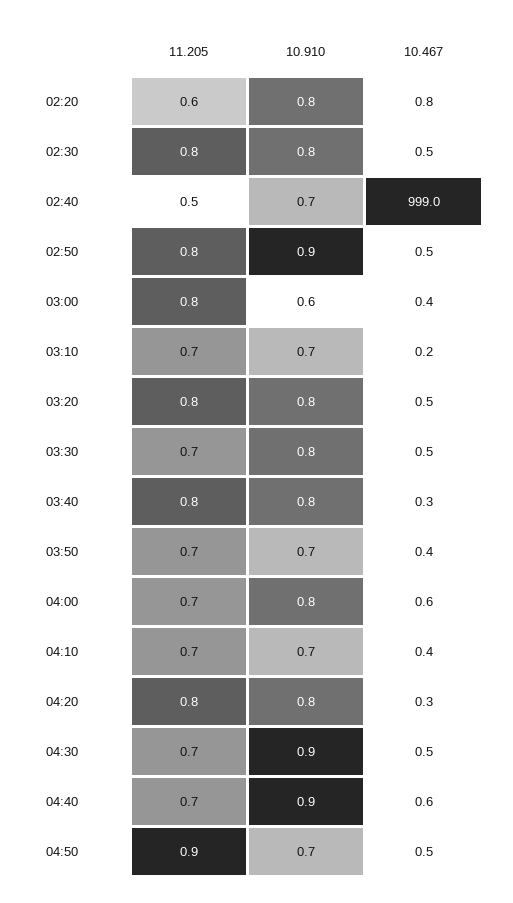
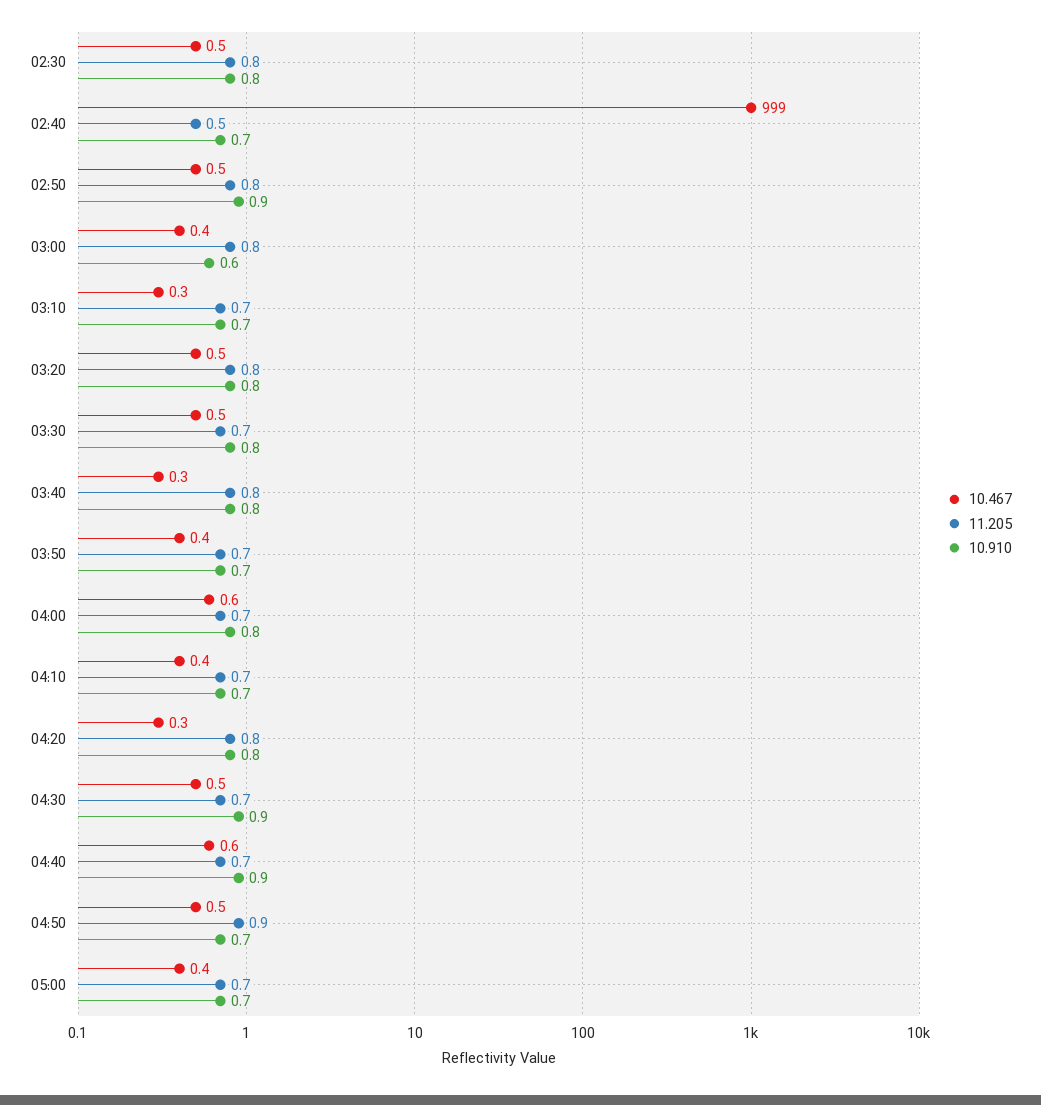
11.205, 02:20: 0.6 -> none
10.910, 02:20: 0.8 -> none
10.467, 02:20: 0.8 -> none
10.467, 03:10: 0.2 -> 0.3
10.467, 05:00: none -> 0.4
11.205, 05:00: none -> 0.7
10.910, 05:00: none -> 0.7

